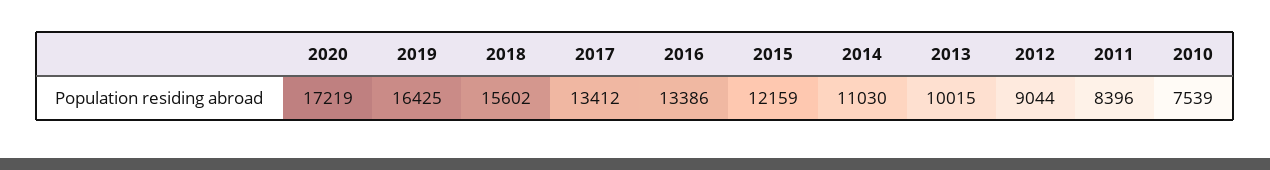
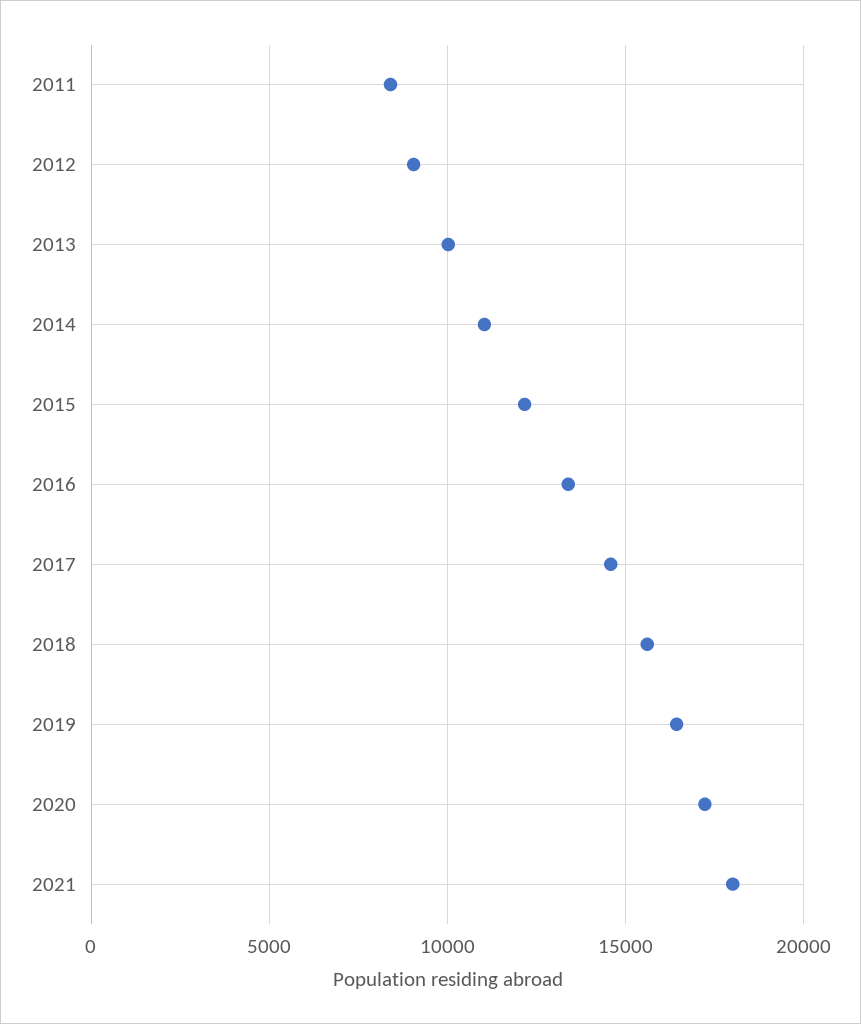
2017: 13412 -> 14500
2010: 7539 -> none
2021: none -> 18000

